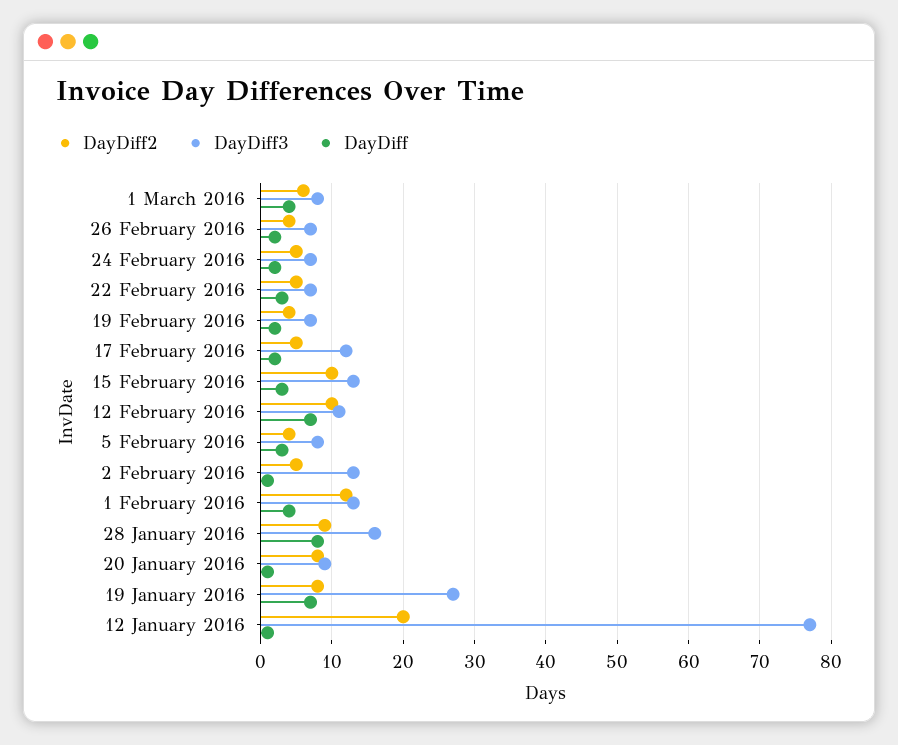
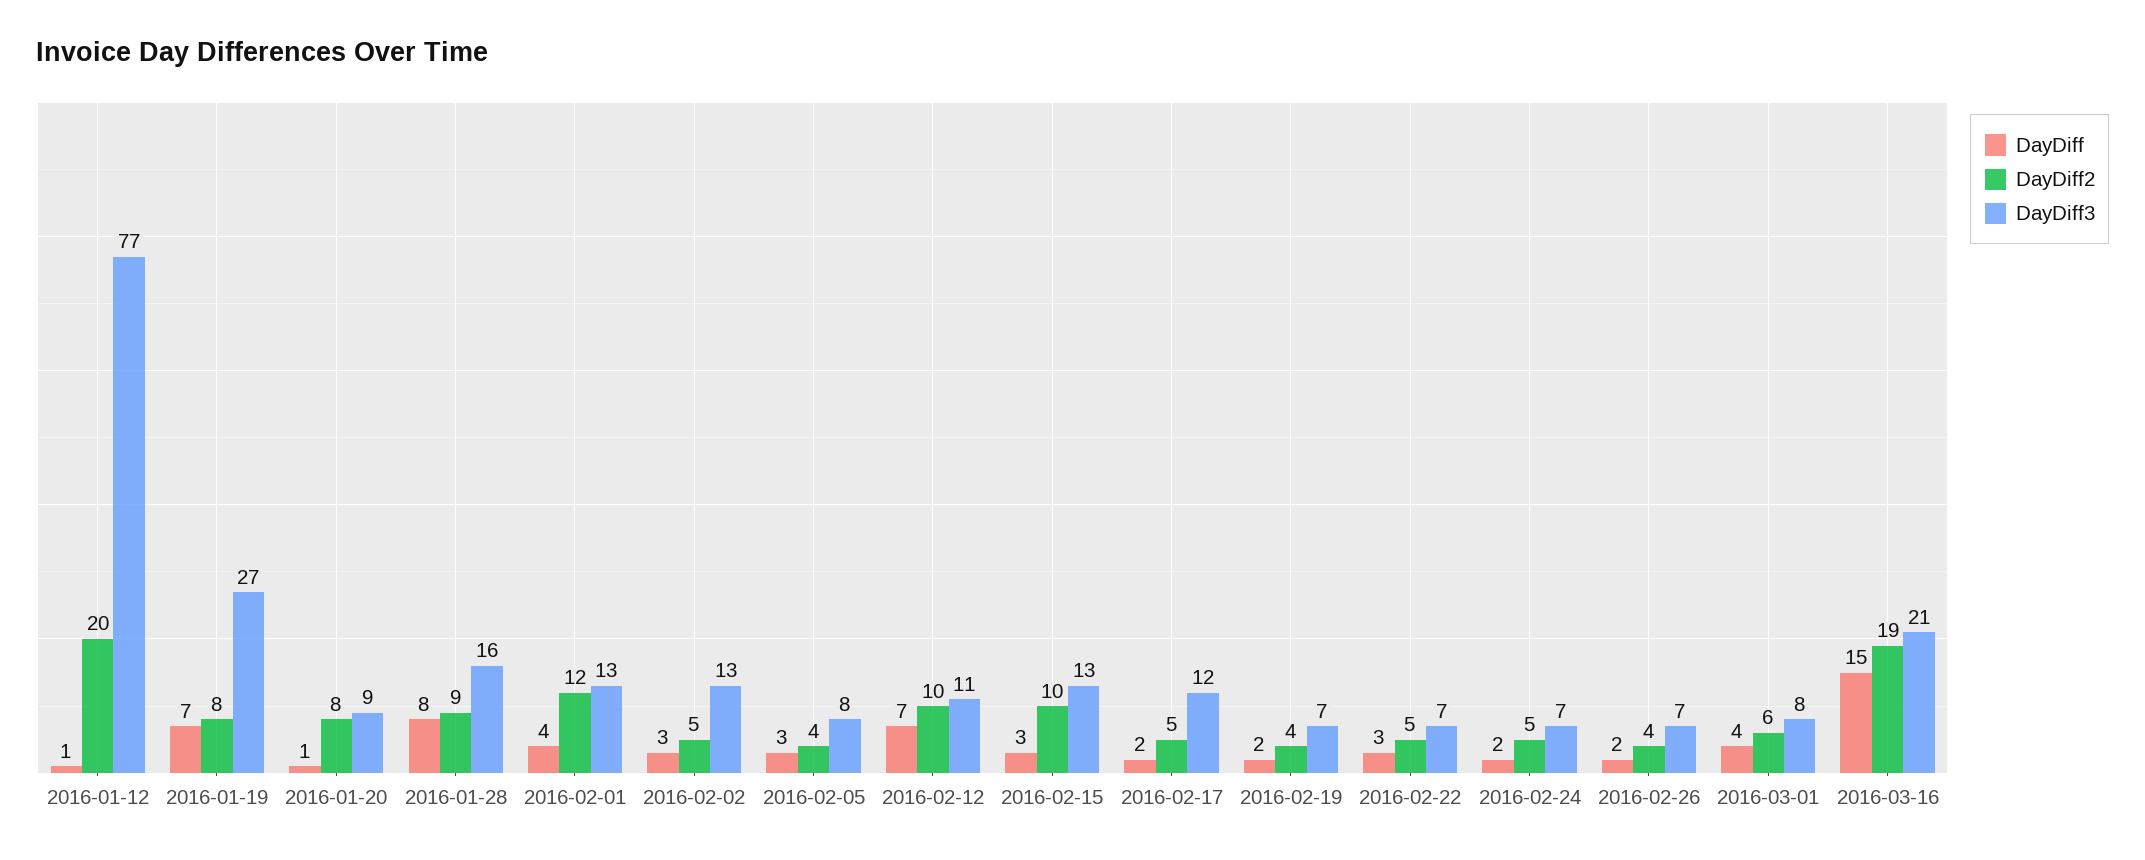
DayDiff, 2 February 2016: 1 -> 3
DayDiff, 2016-03-16: none -> 15
DayDiff2, 2016-03-16: none -> 19
DayDiff3, 2016-03-16: none -> 21

